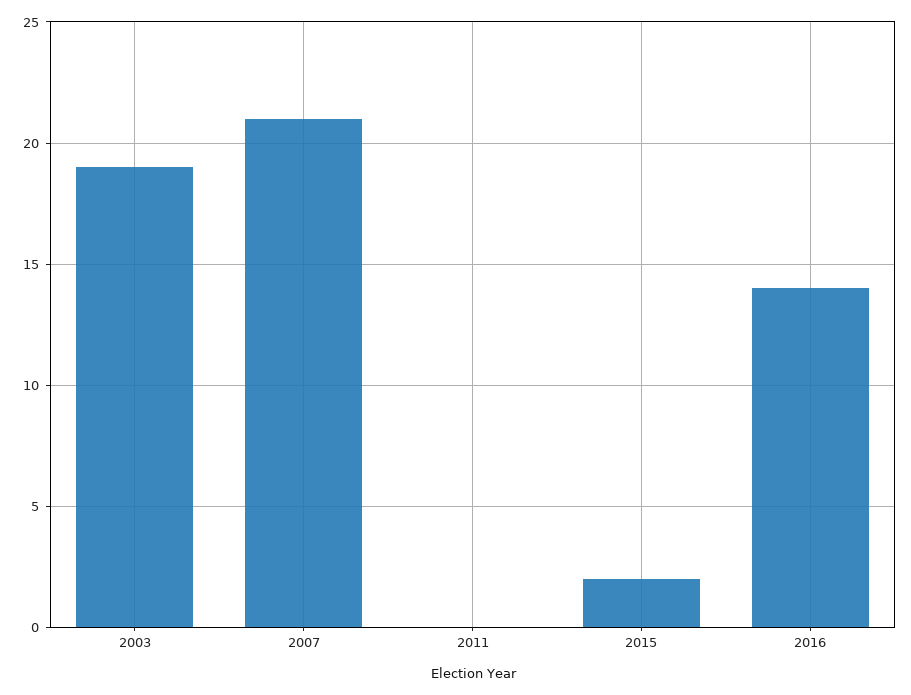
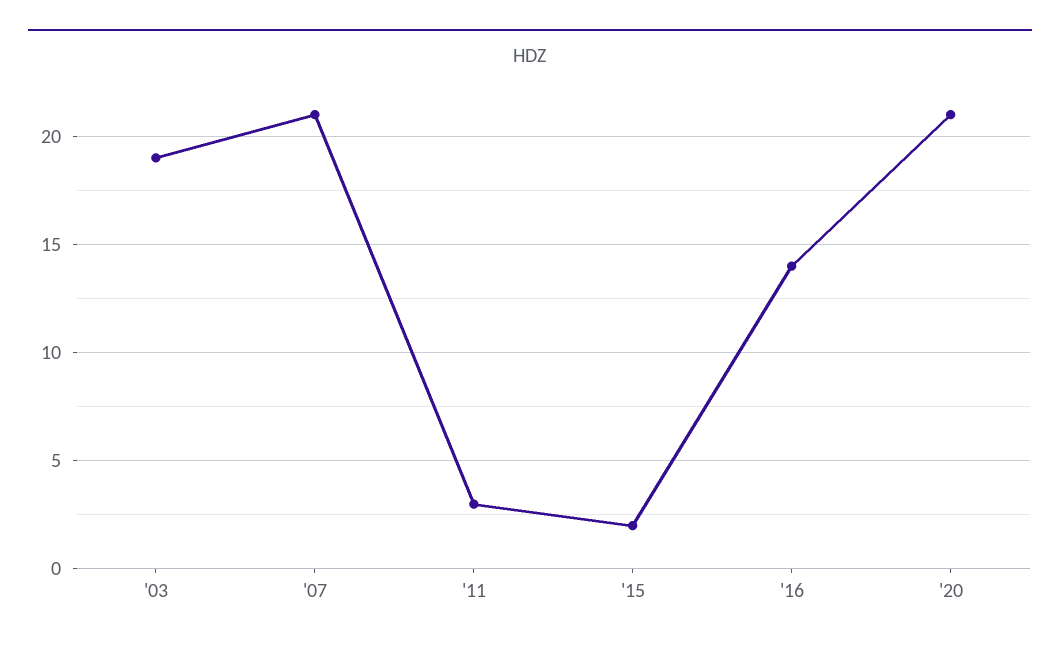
2011: 0 -> 3
'20: none -> 21

